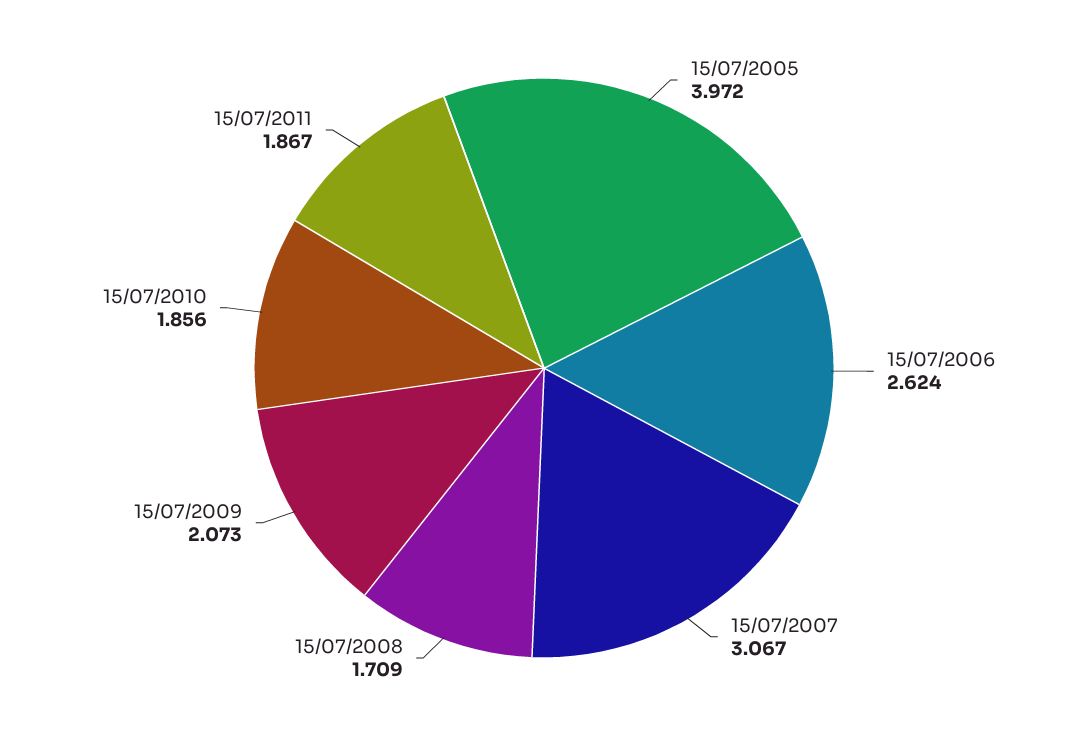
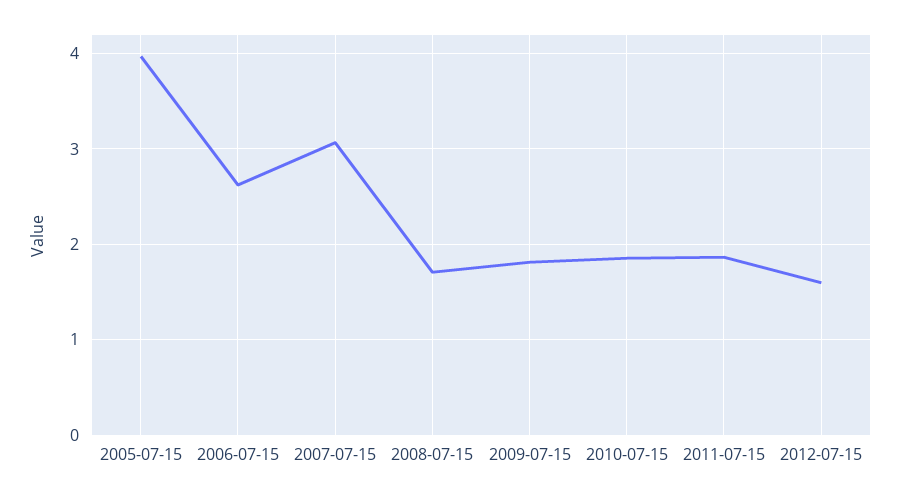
15/07/2009: 2.073 -> 1.8
2012-07-15: none -> 1.6

